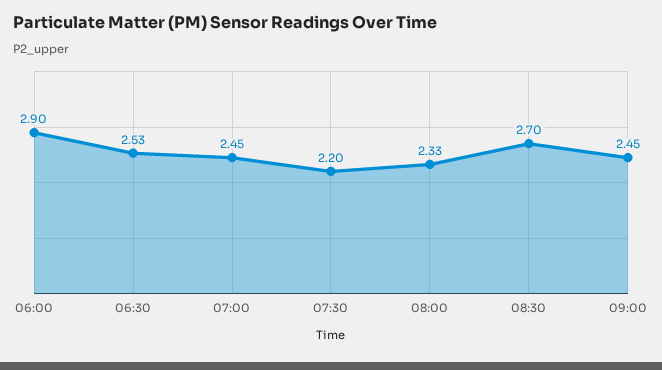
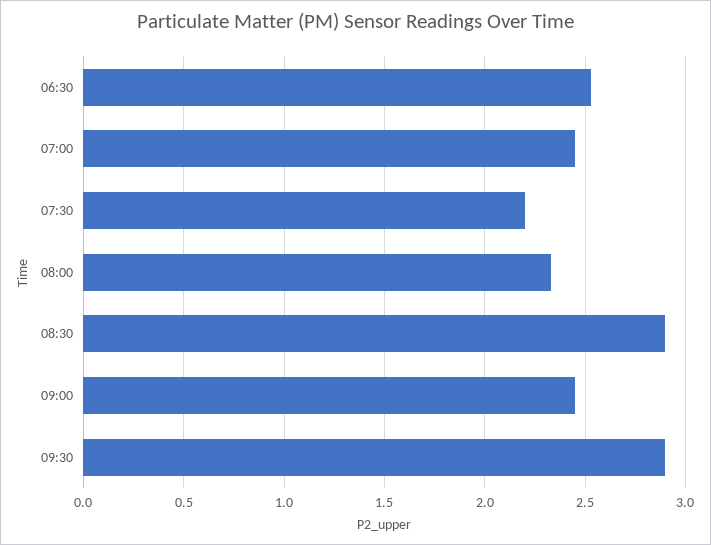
06:00: 2.9 -> none
08:30: 2.7 -> 2.9
09:30: none -> 2.9

